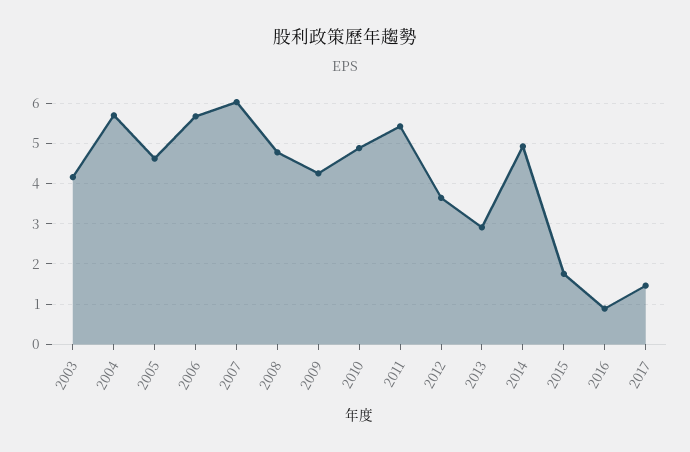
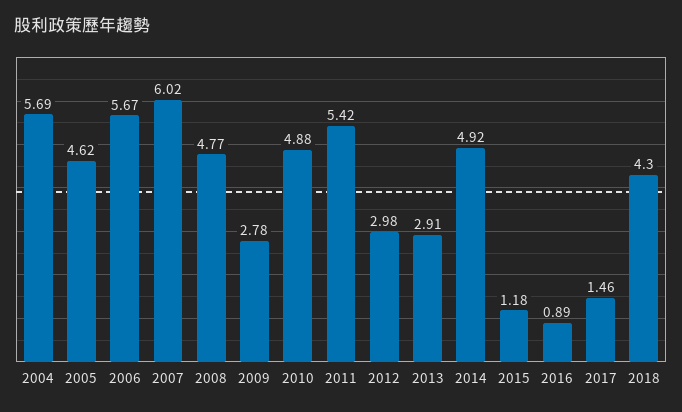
2003: 4.2 -> none
2009: 4.2 -> 2.78
2012: 3.6 -> 2.98
2015: 1.8 -> 1.18
2018: none -> 4.3

